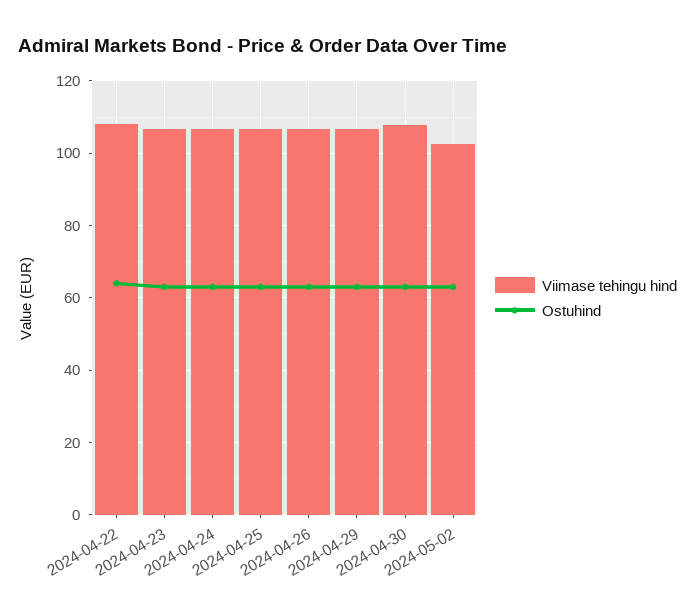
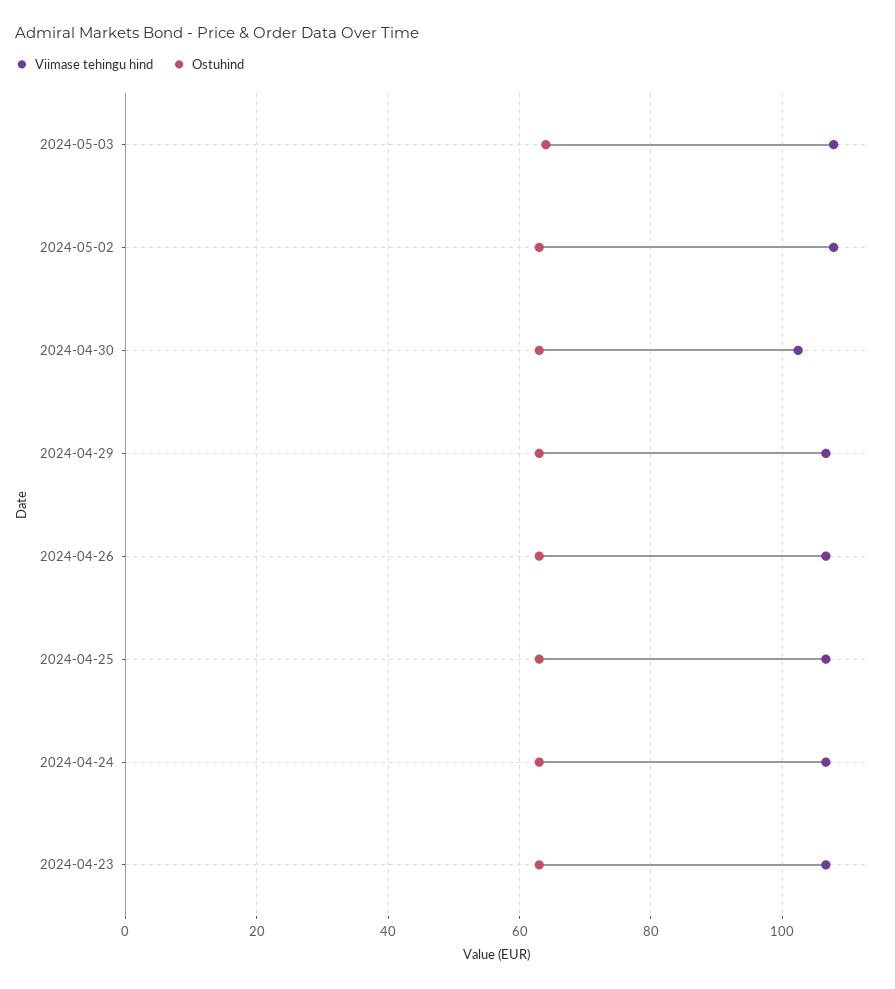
Viimase tehingu hind, 2024-04-22: 108 -> none
Ostuhind, 2024-04-22: 64 -> none
Viimase tehingu hind, 2024-04-30: 108 -> 102
Viimase tehingu hind, 2024-05-02: 102 -> 108
Viimase tehingu hind, 2024-05-03: none -> 108
Ostuhind, 2024-05-03: none -> 64

